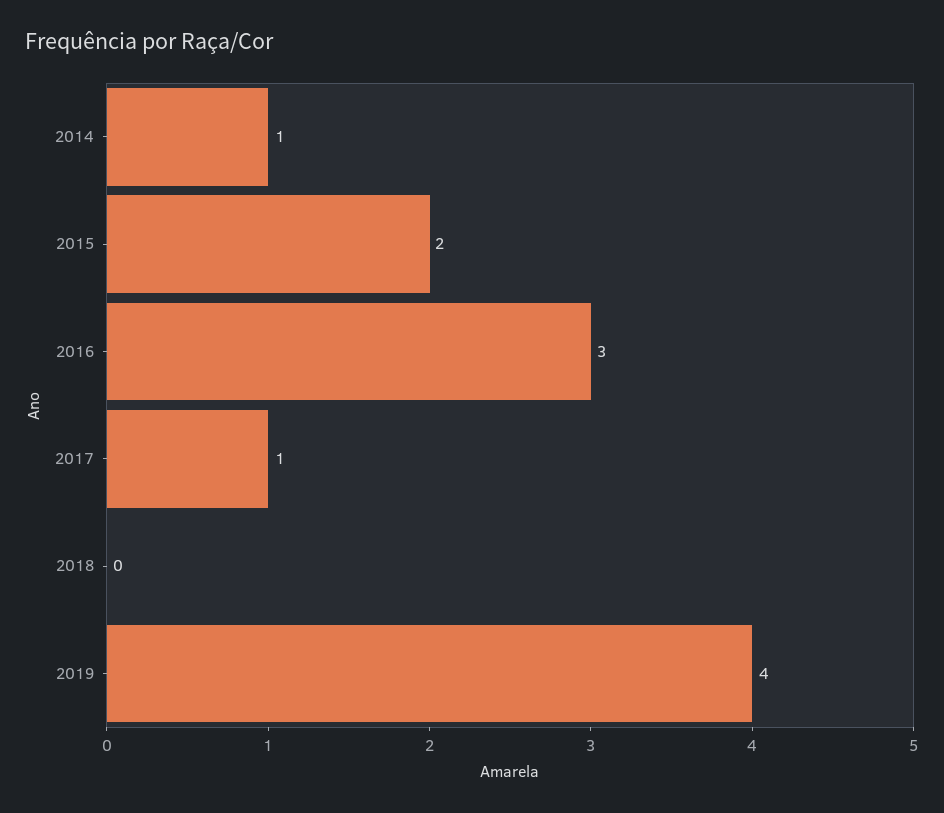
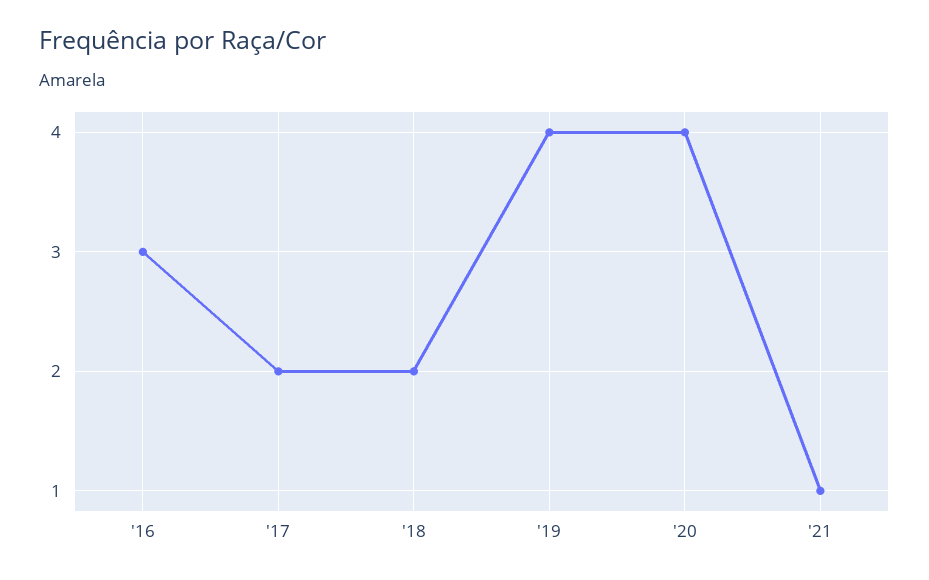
2014: 1 -> none
2015: 2 -> none
2017: 1 -> 2
2018: 0 -> 2
'20: none -> 4
'21: none -> 1

